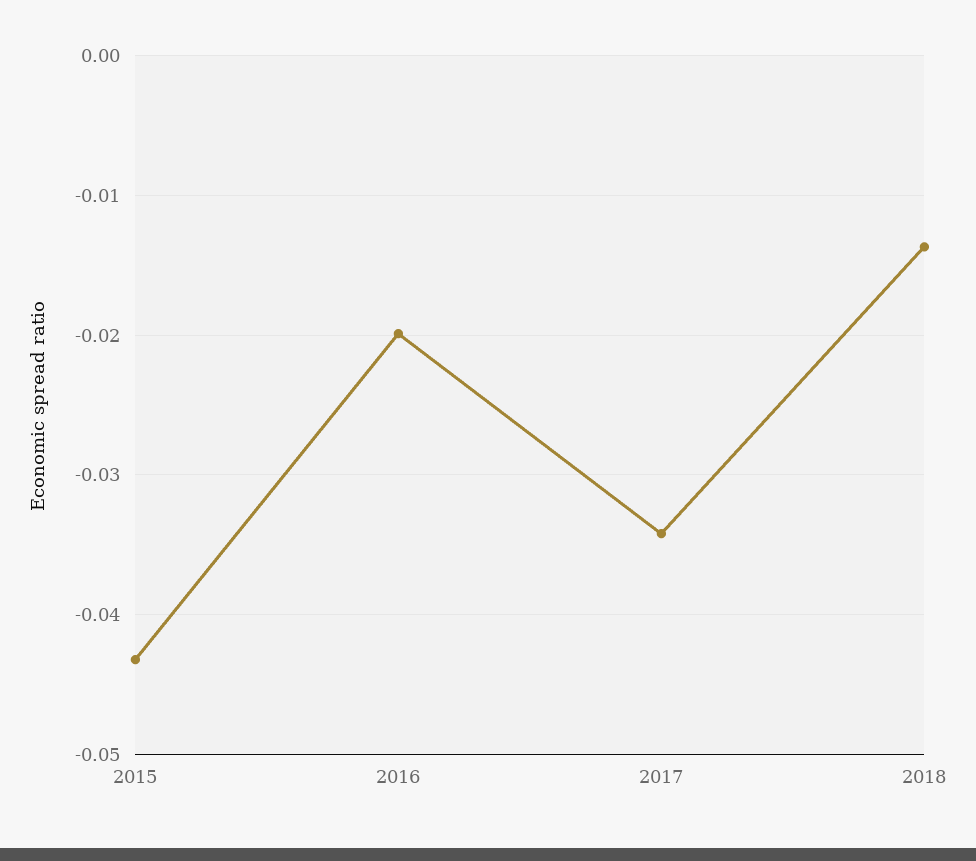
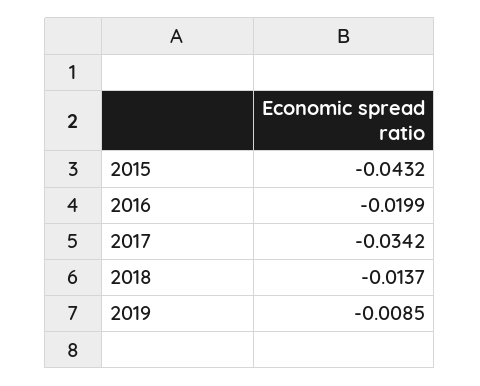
2019: none -> -0.0085

